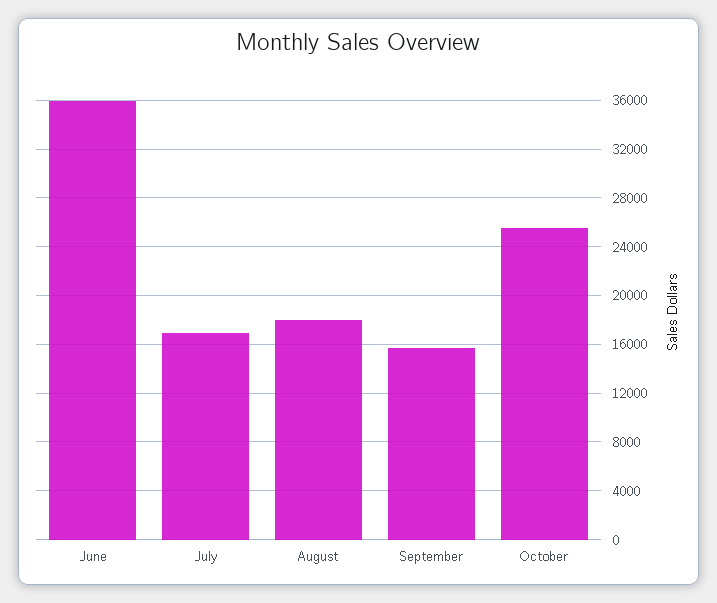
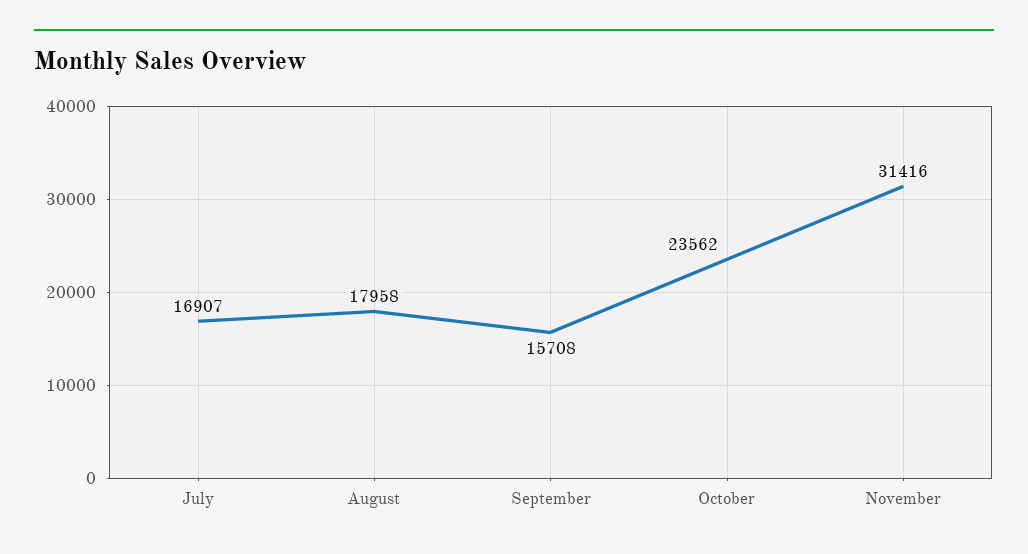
June: 36000 -> none
October: 25500 -> 23562
November: none -> 31416

